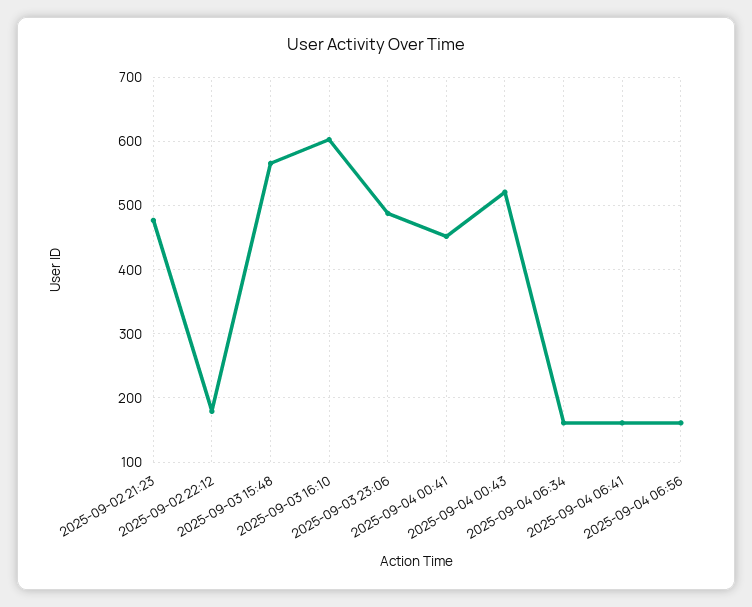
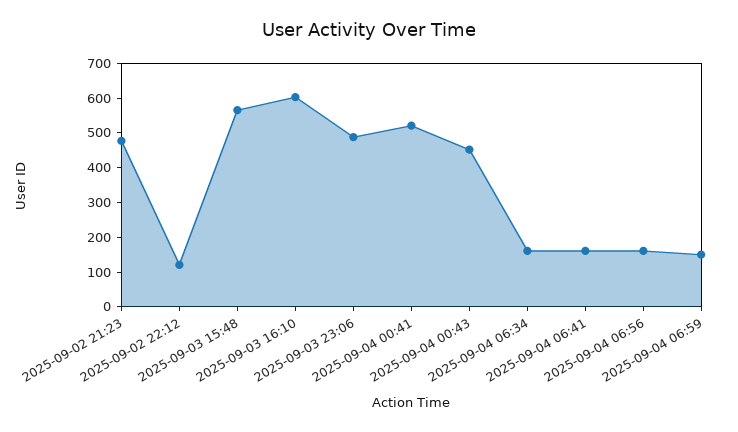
2025-09-02 22:12: 180 -> 125
2025-09-04 00:41: 450 -> 525
2025-09-04 00:43: 520 -> 450
2025-09-04 06:59: none -> 150

